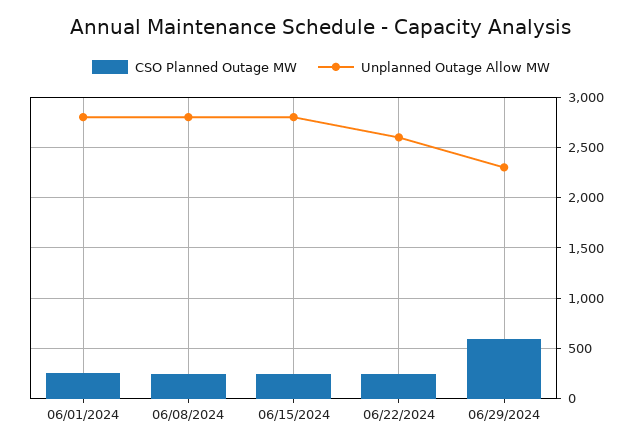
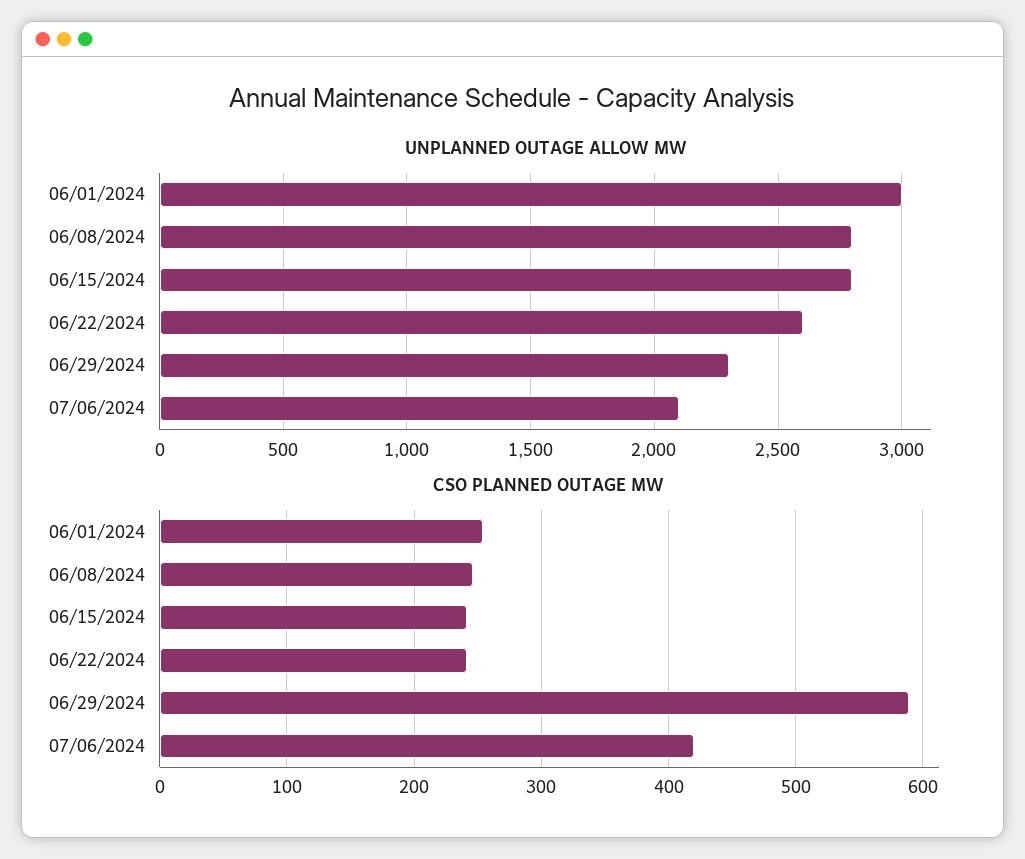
Unplanned Outage Allow MW, 06/01/2024: 2800 -> 3000
Unplanned Outage Allow MW, 07/06/2024: none -> 2100
CSO Planned Outage MW, 07/06/2024: none -> 420

